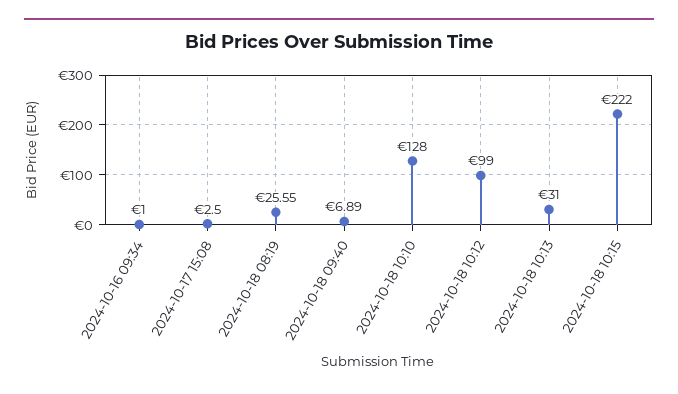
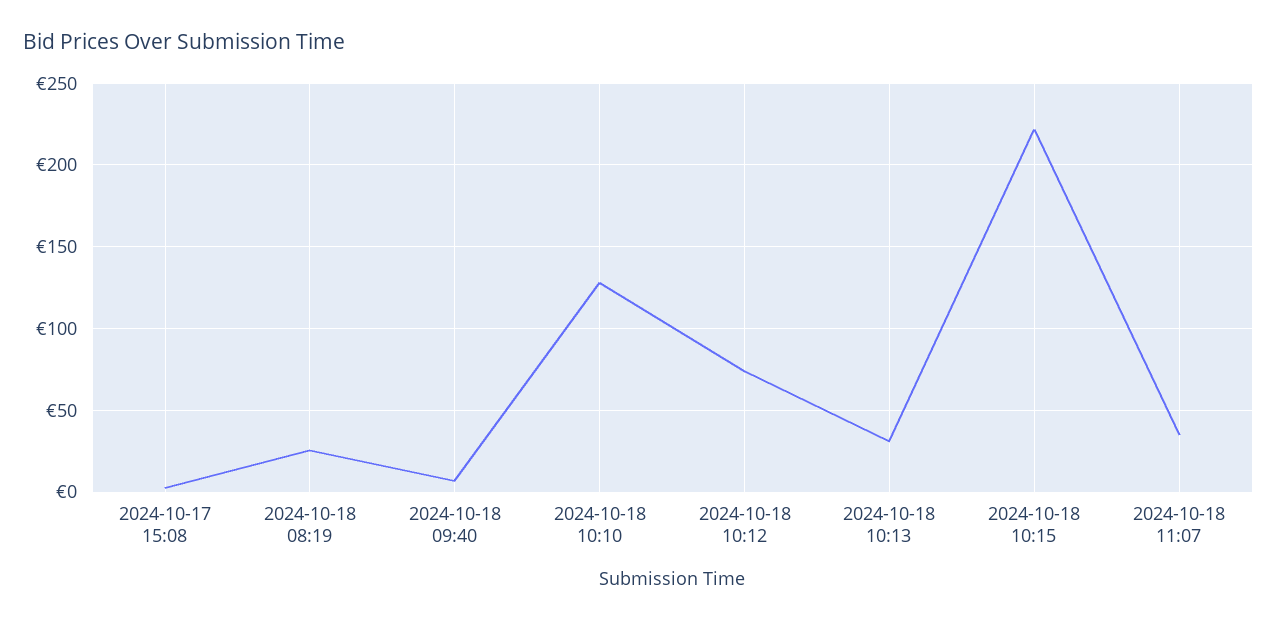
2024-10-16 09:34: 1 -> none
2024-10-18 10:12: 99 -> 75
2024-10-18 11:07: none -> 35

